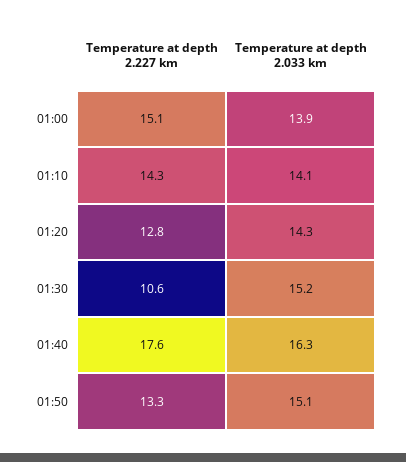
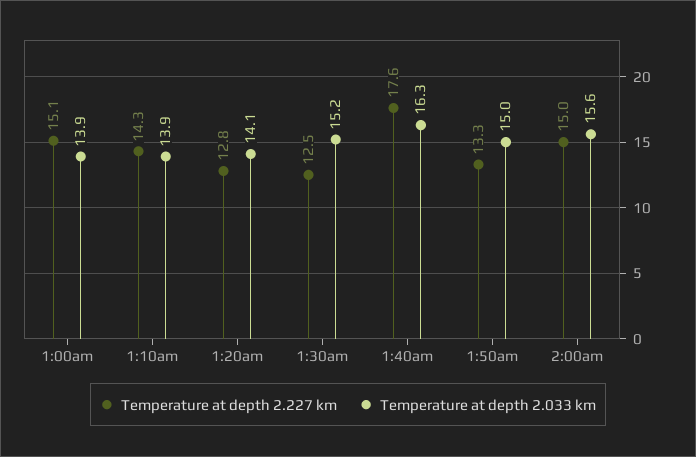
Temperature at depth 2.033 km, 01:10: 14.1 -> 13.9
Temperature at depth 2.033 km, 01:20: 14.3 -> 14.1
Temperature at depth 2.227 km, 01:30: 10.6 -> 12.5
Temperature at depth 2.033 km, 01:50: 15.1 -> 15
Temperature at depth 2.227 km, 2:00am: none -> 15
Temperature at depth 2.033 km, 2:00am: none -> 15.6

